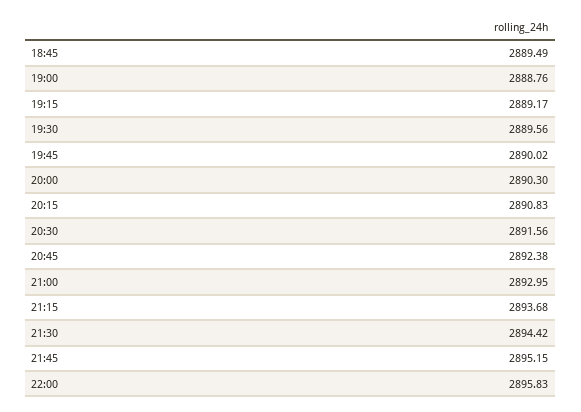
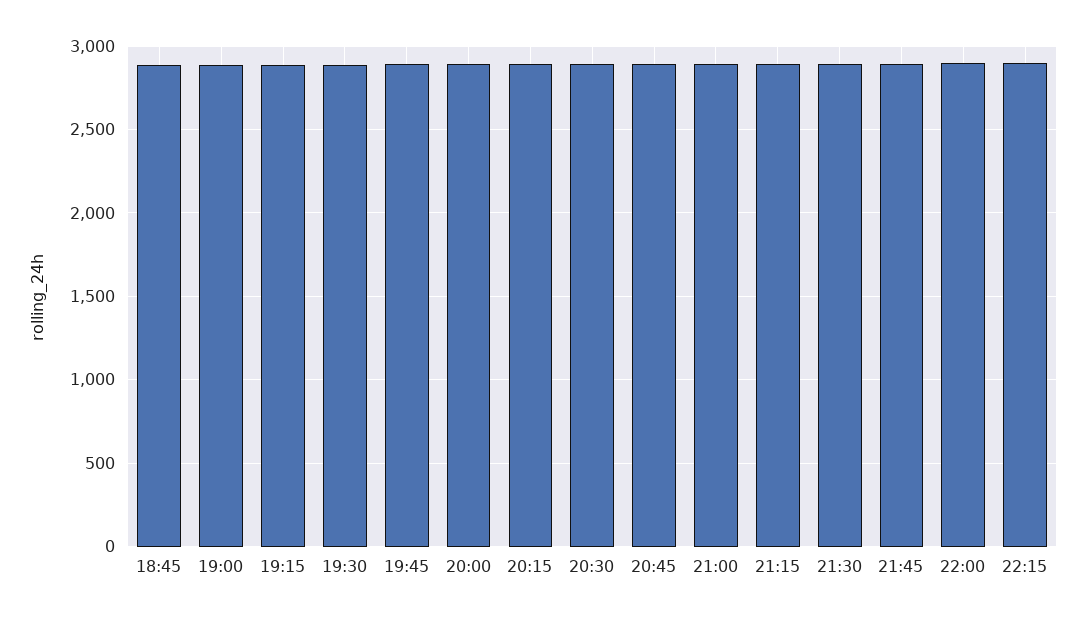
22:15: none -> 2900

